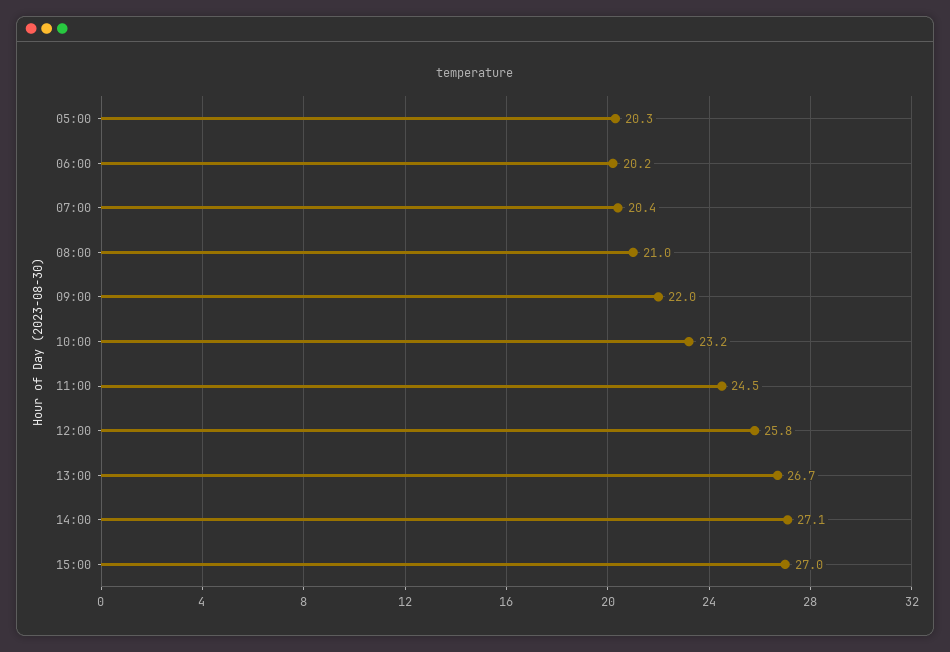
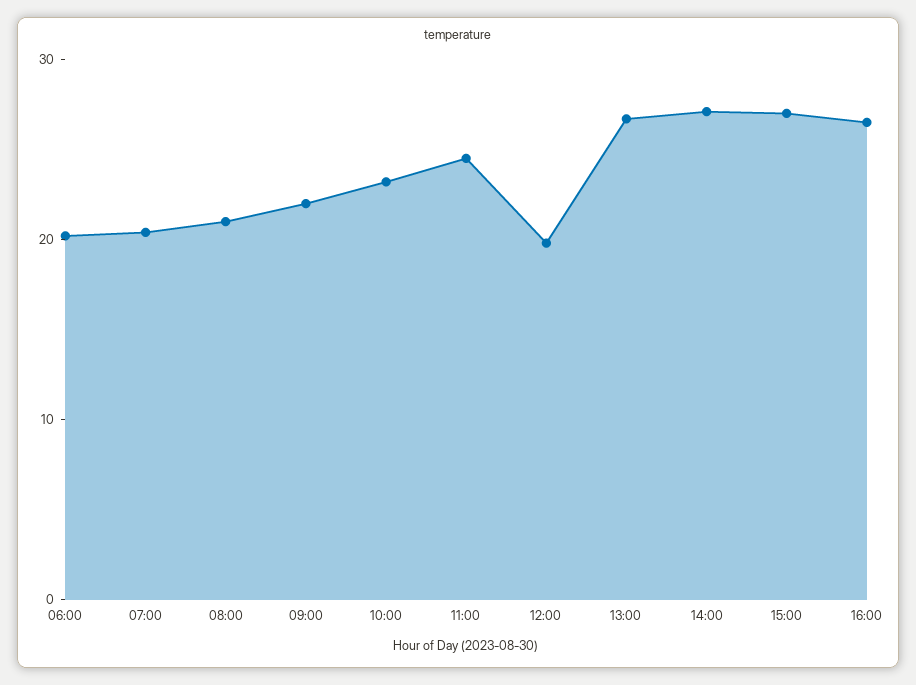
05:00: 20.3 -> none
12:00: 25.8 -> 20
16:00: none -> 26

